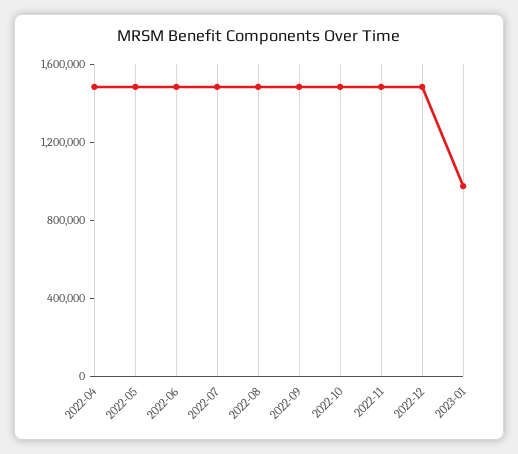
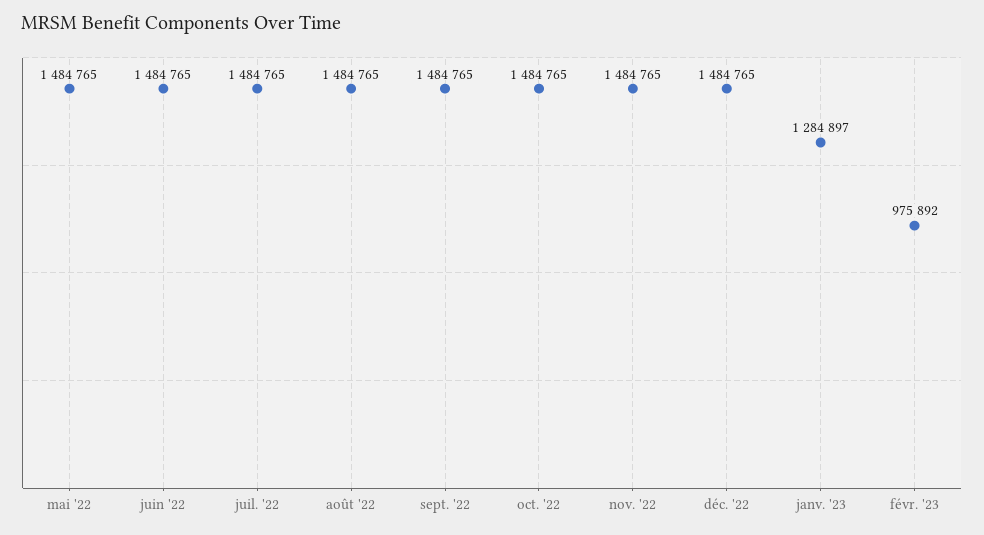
2022-04: 1500000 -> none
2023-01: 1000000 -> 1284897
févr. '23: none -> 975892

